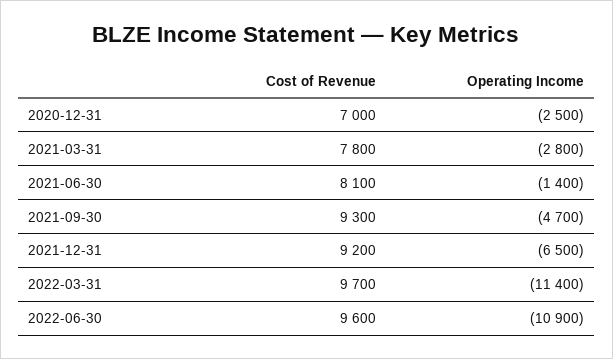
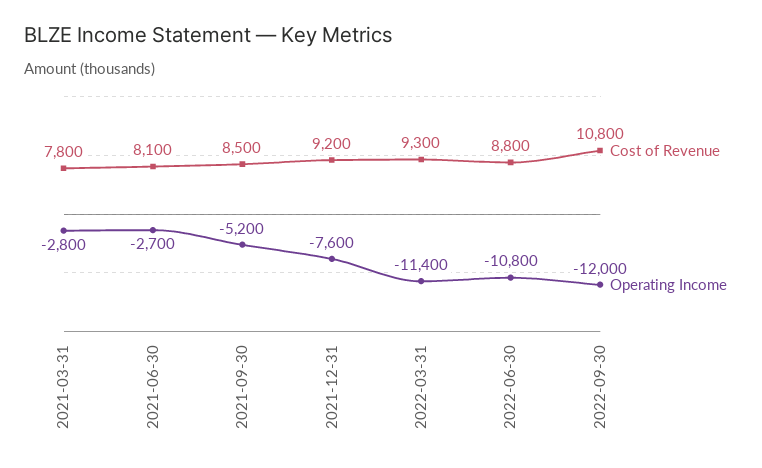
Cost of Revenue, 2020-12-31: 7000 -> none
Operating Income, 2020-12-31: -2500 -> none
Operating Income, 2021-06-30: -1400 -> -2700
Cost of Revenue, 2021-09-30: 9300 -> 8500
Operating Income, 2021-09-30: -4700 -> -5200
Operating Income, 2021-12-31: -6500 -> -7600
Cost of Revenue, 2022-03-31: 9700 -> 9300
Cost of Revenue, 2022-06-30: 9600 -> 8800
Operating Income, 2022-06-30: -10900 -> -10800
Cost of Revenue, 2022-09-30: none -> 10800
Operating Income, 2022-09-30: none -> -12000

